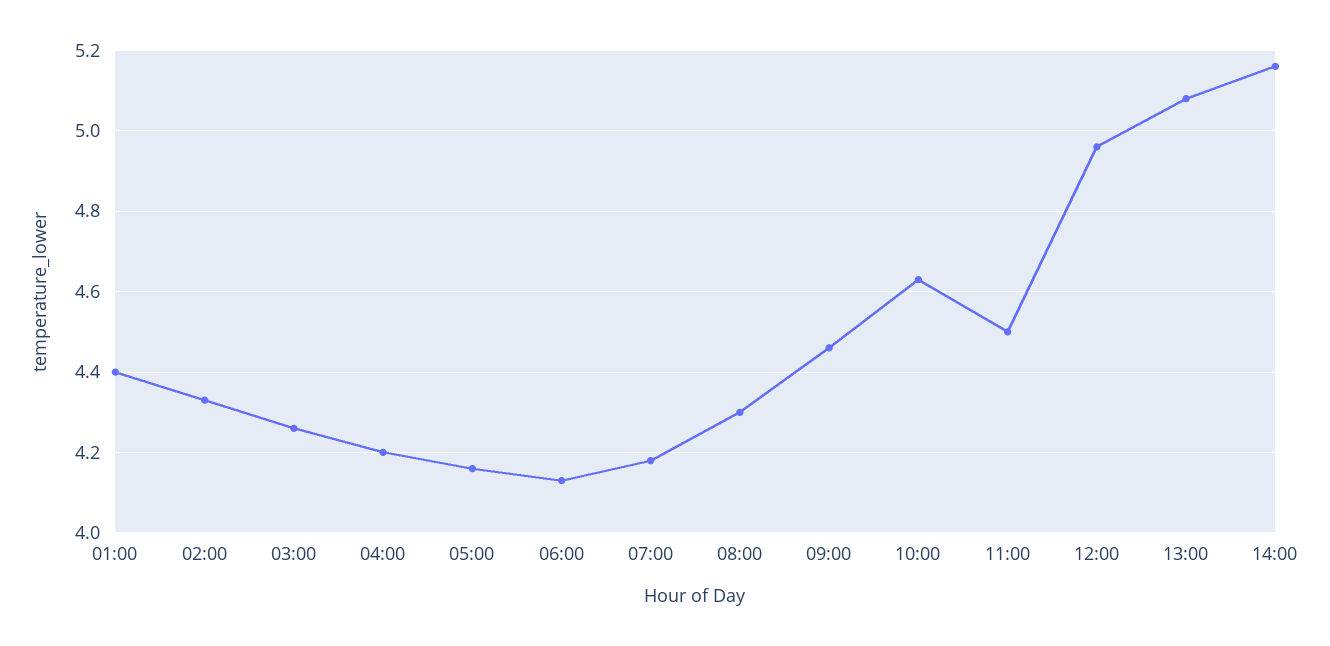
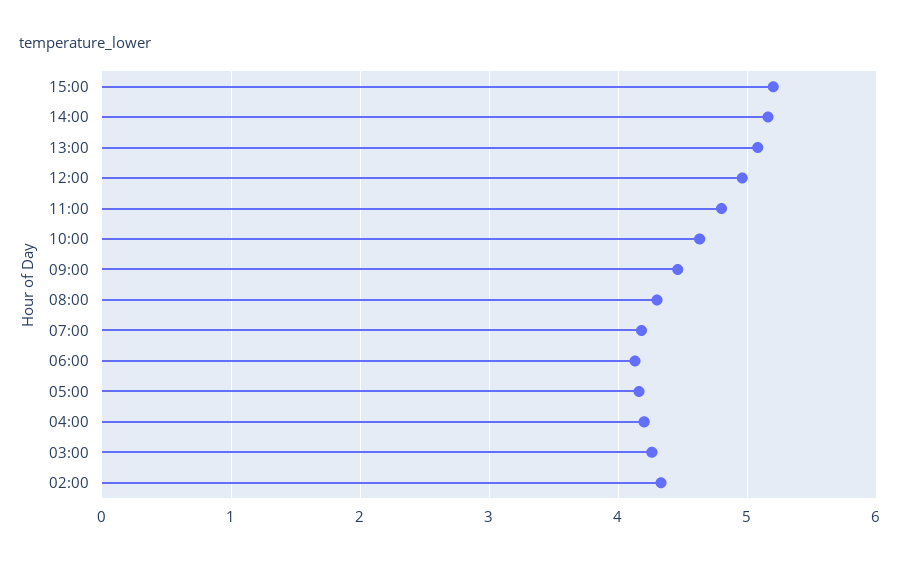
01:00: 4.4 -> none
11:00: 4.5 -> 4.8
15:00: none -> 5.2

